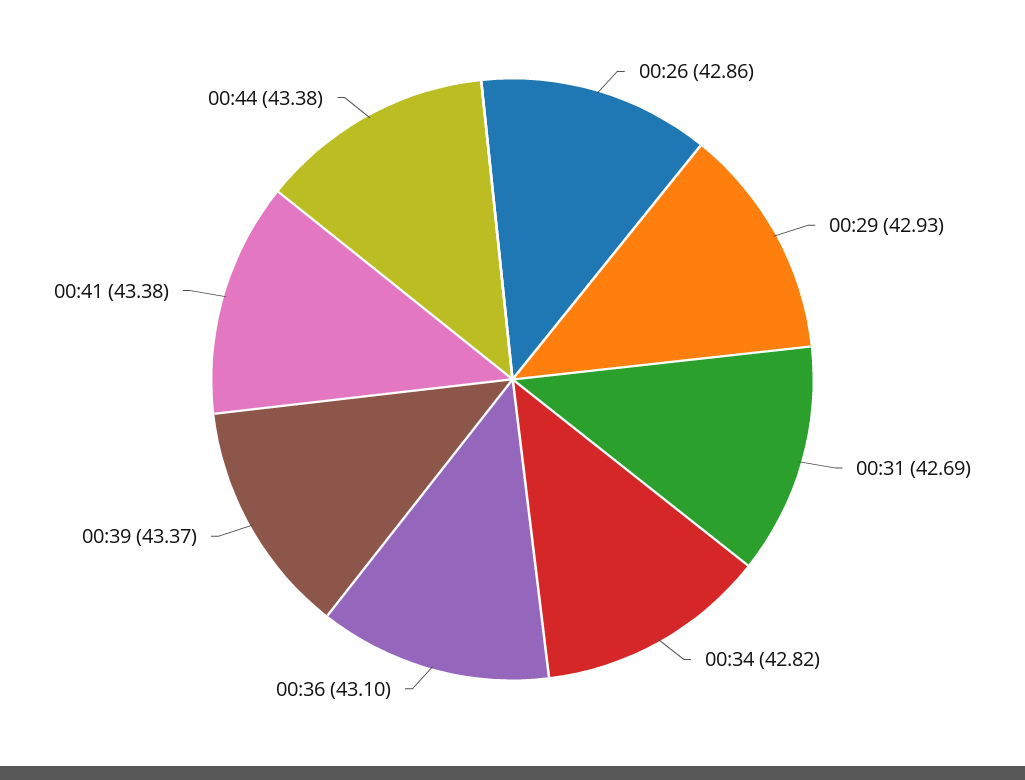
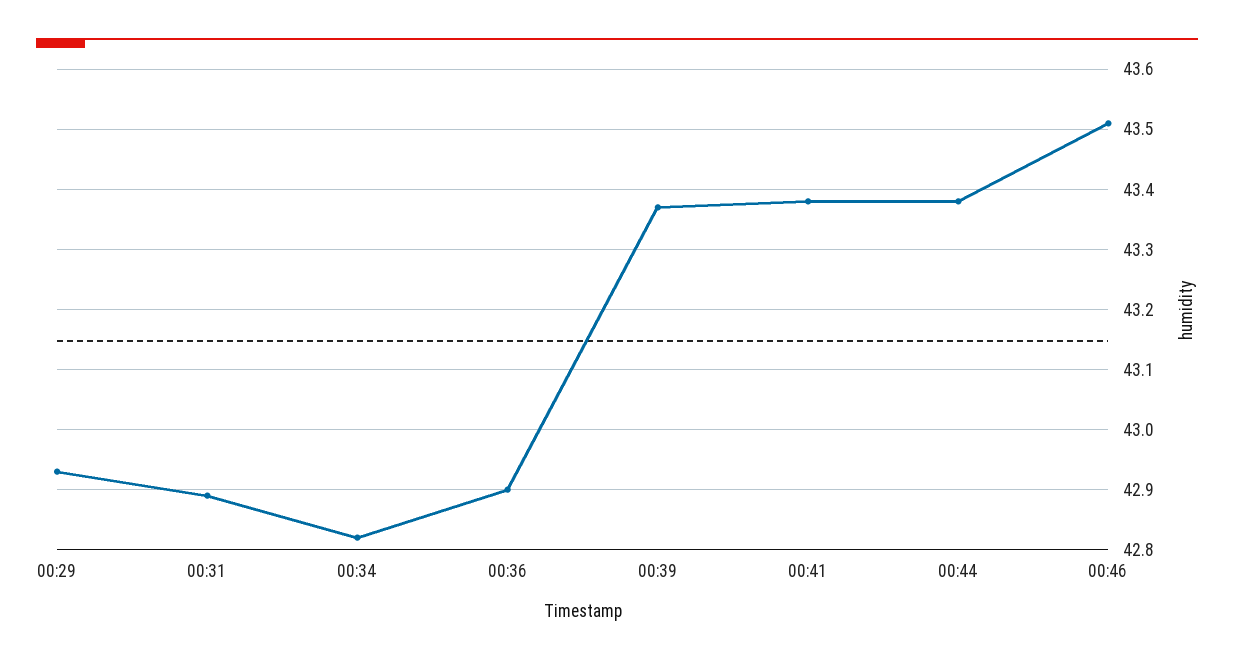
00:26: 42.86 -> none
00:31: 42.69 -> 42.89
00:36: 43.1 -> 42.9
00:46: none -> 43.51

